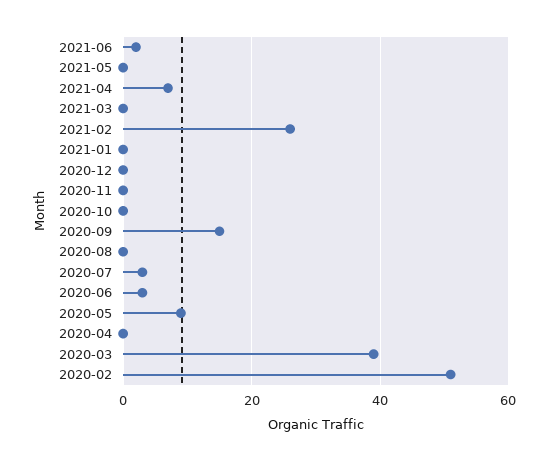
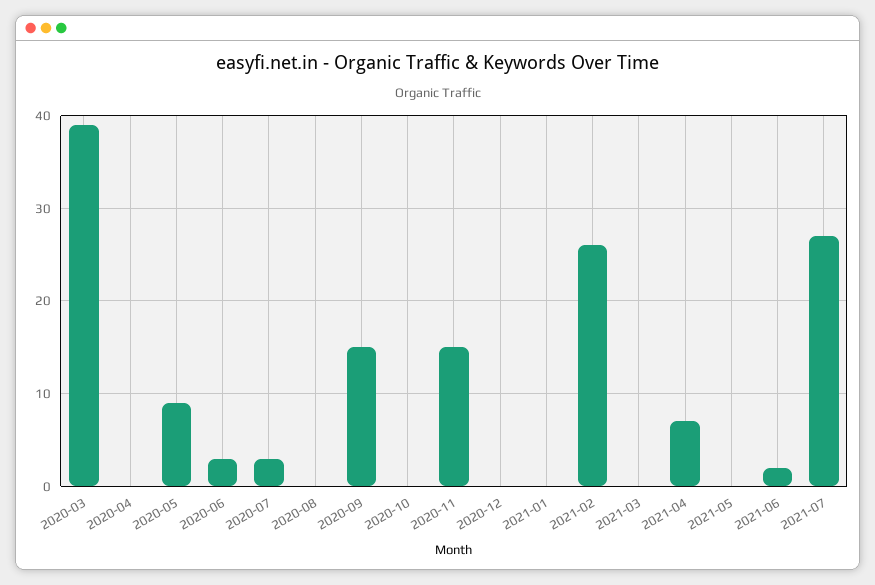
2020-11: 0 -> 15
2020-02: 50 -> none
2021-07: none -> 27

